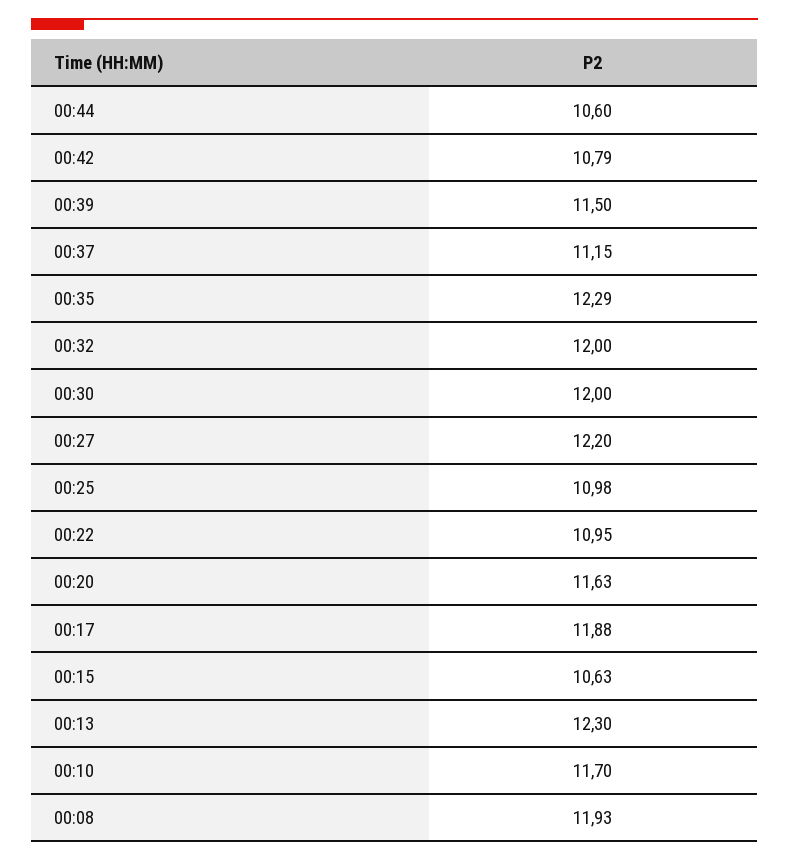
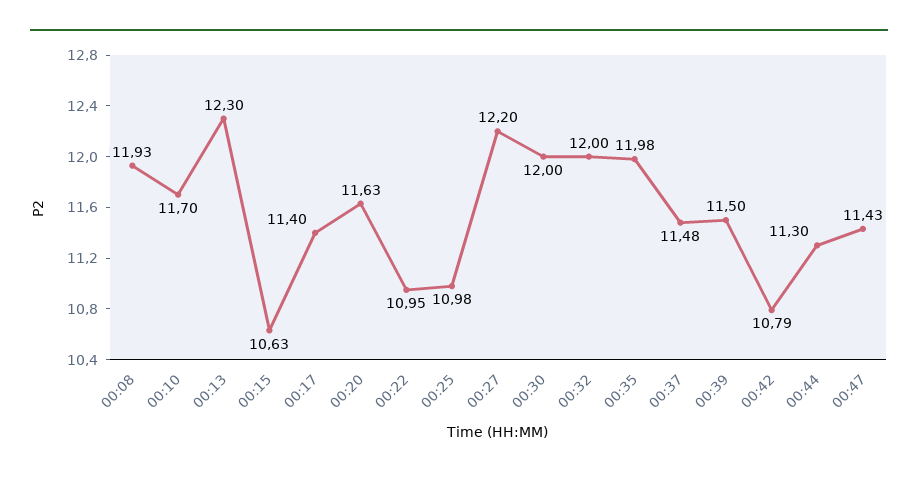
00:44: 10.6 -> 11.3
00:37: 11.15 -> 11.48
00:35: 12.29 -> 11.98
00:17: 11.88 -> 11.4
00:47: none -> 11.43

